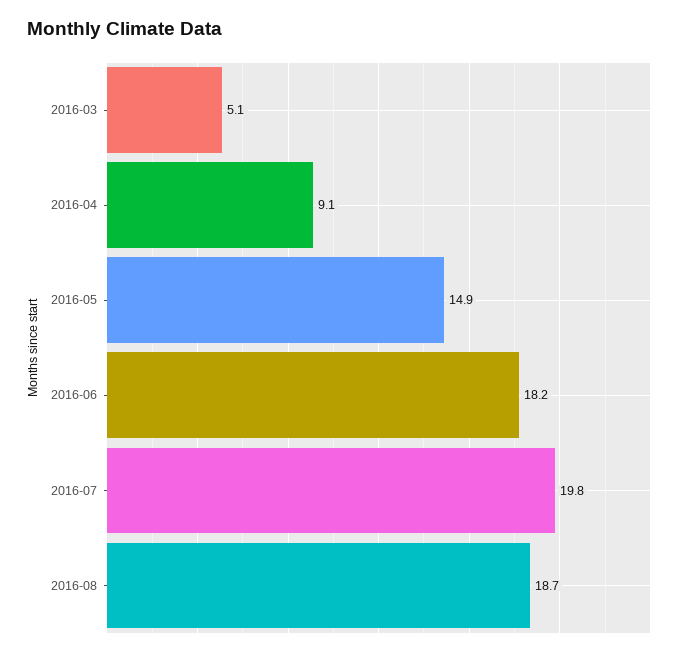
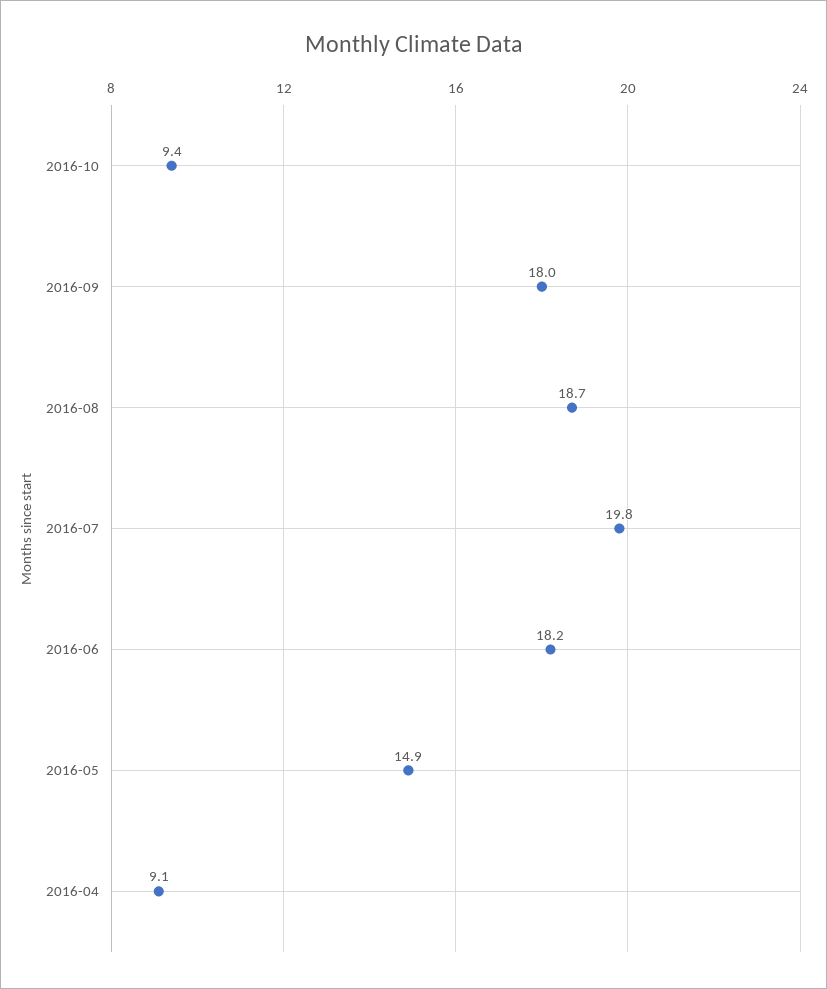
2016-03: 5.1 -> none
2016-10: none -> 9.4
2016-09: none -> 18

